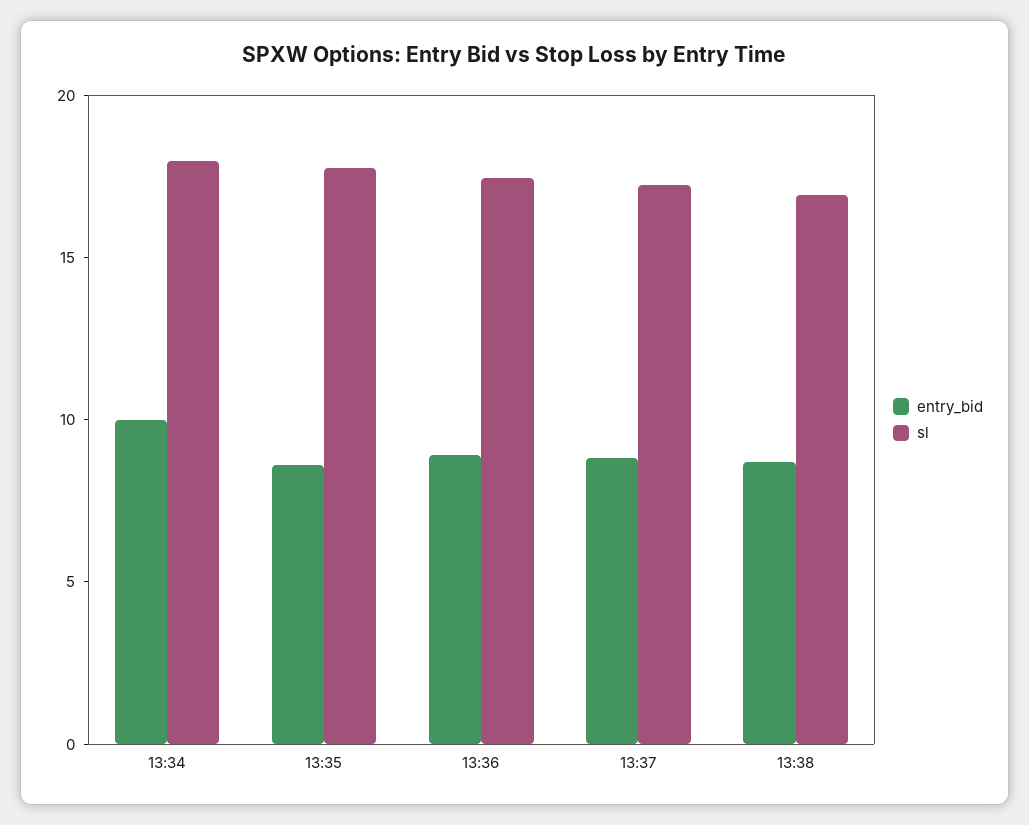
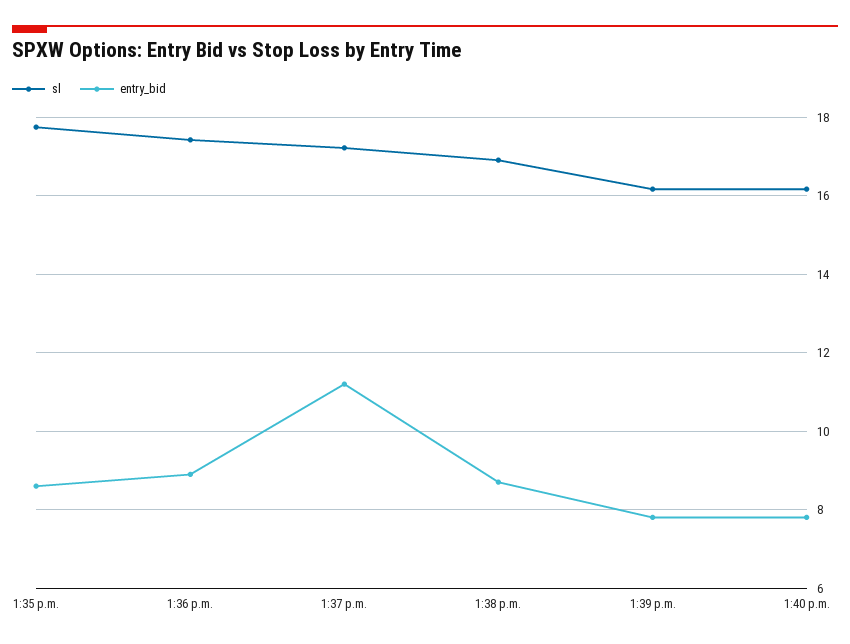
entry_bid, 13:34: 10 -> none
sl, 13:34: 18 -> none
entry_bid, 13:37: 9 -> 11.2
sl, 1:39 p.m.: none -> 16.2
entry_bid, 1:39 p.m.: none -> 7.8
sl, 1:40 p.m.: none -> 16.2
entry_bid, 1:40 p.m.: none -> 7.8

